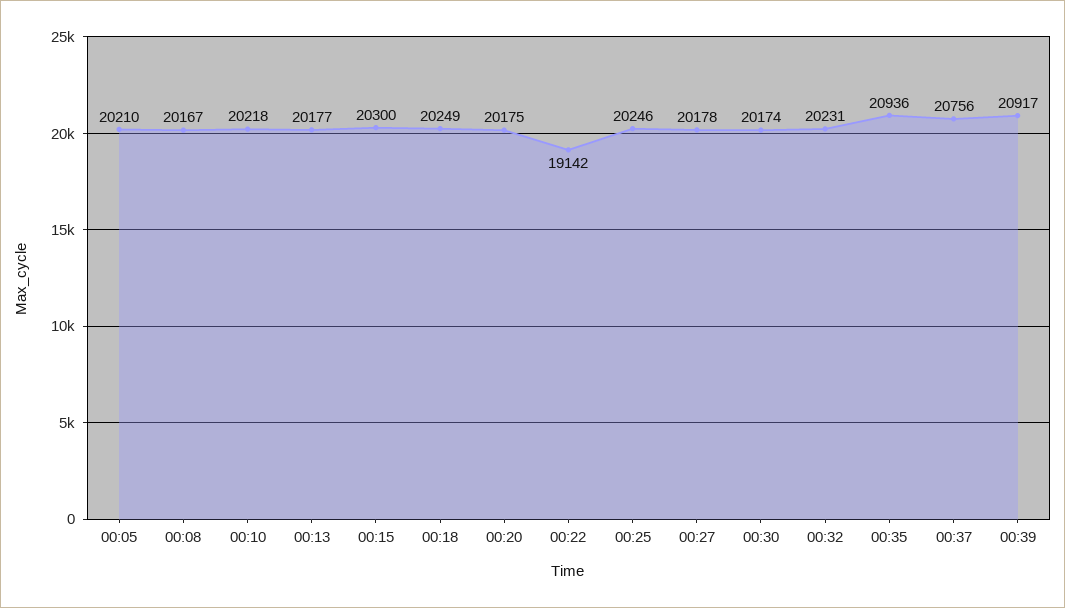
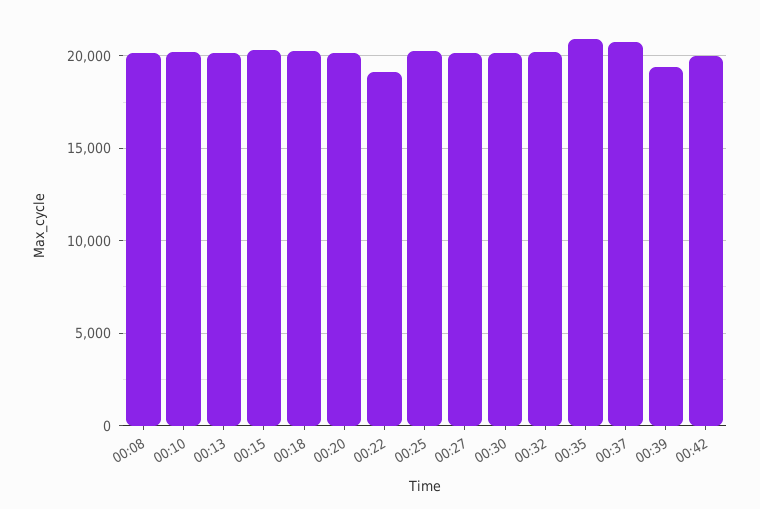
00:05: 20210 -> none
00:39: 20917 -> 19500
00:42: none -> 20000

